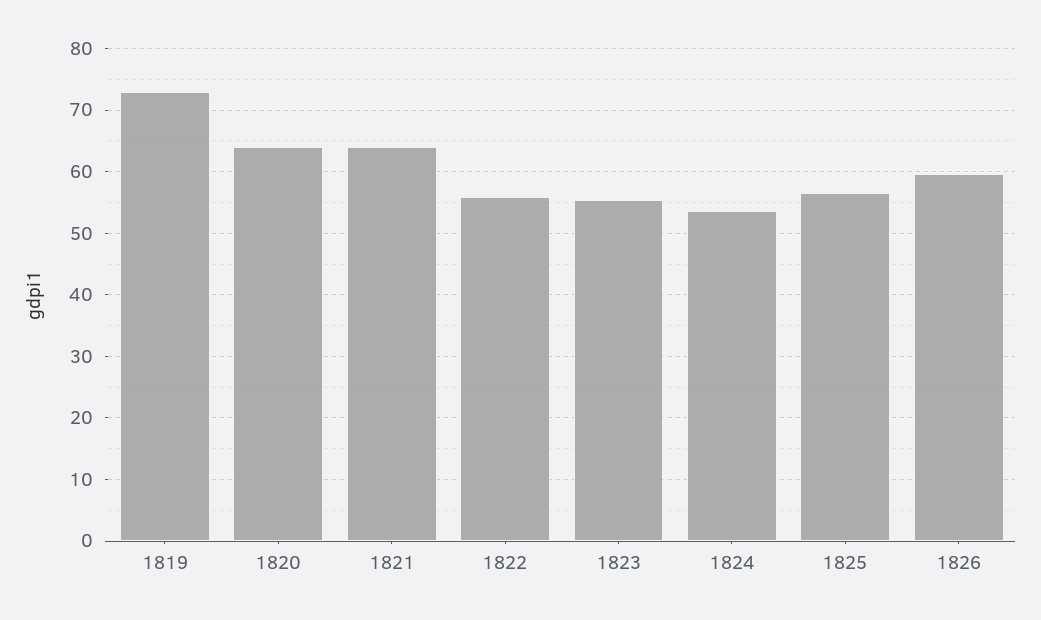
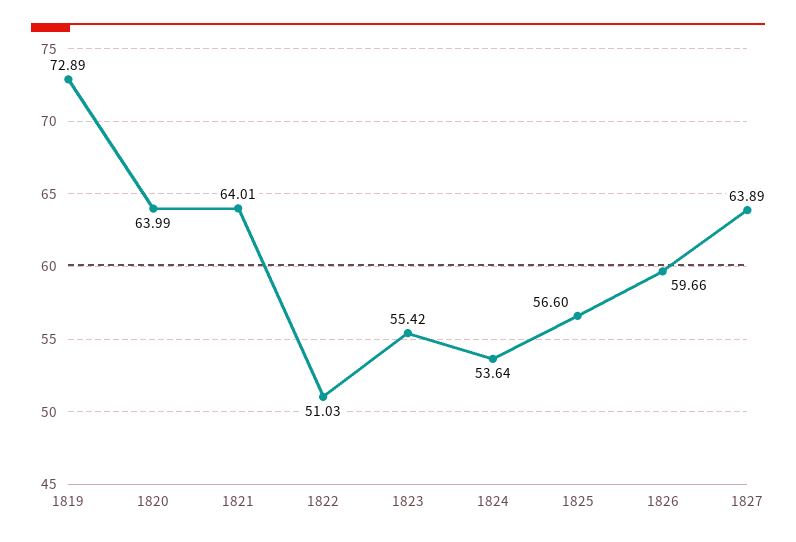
1822: 56 -> 51.03
1827: none -> 63.89

